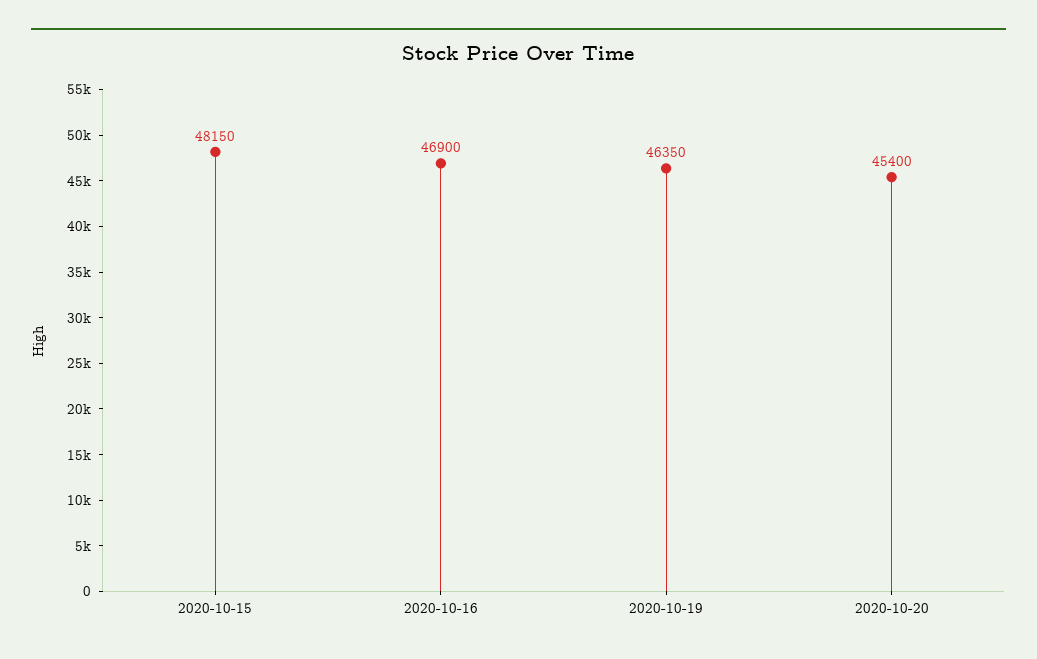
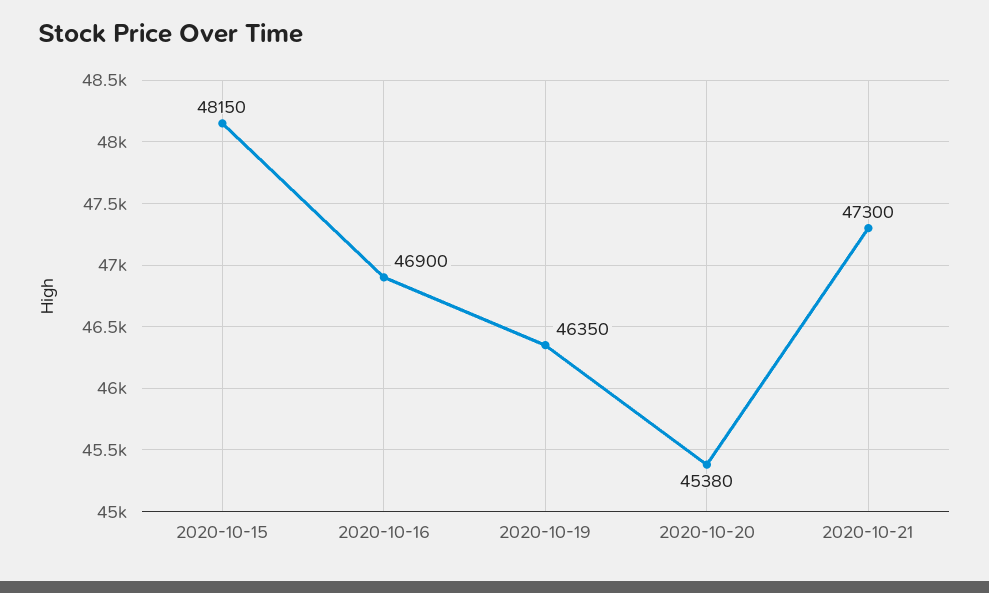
2020-10-20: 45400 -> 45380
2020-10-21: none -> 47300

